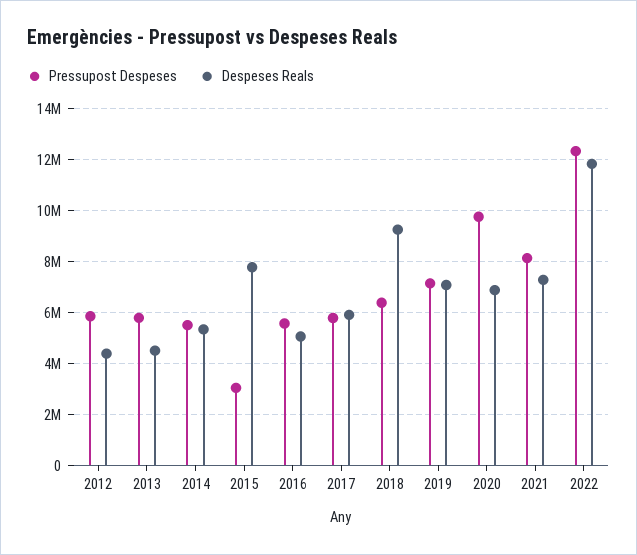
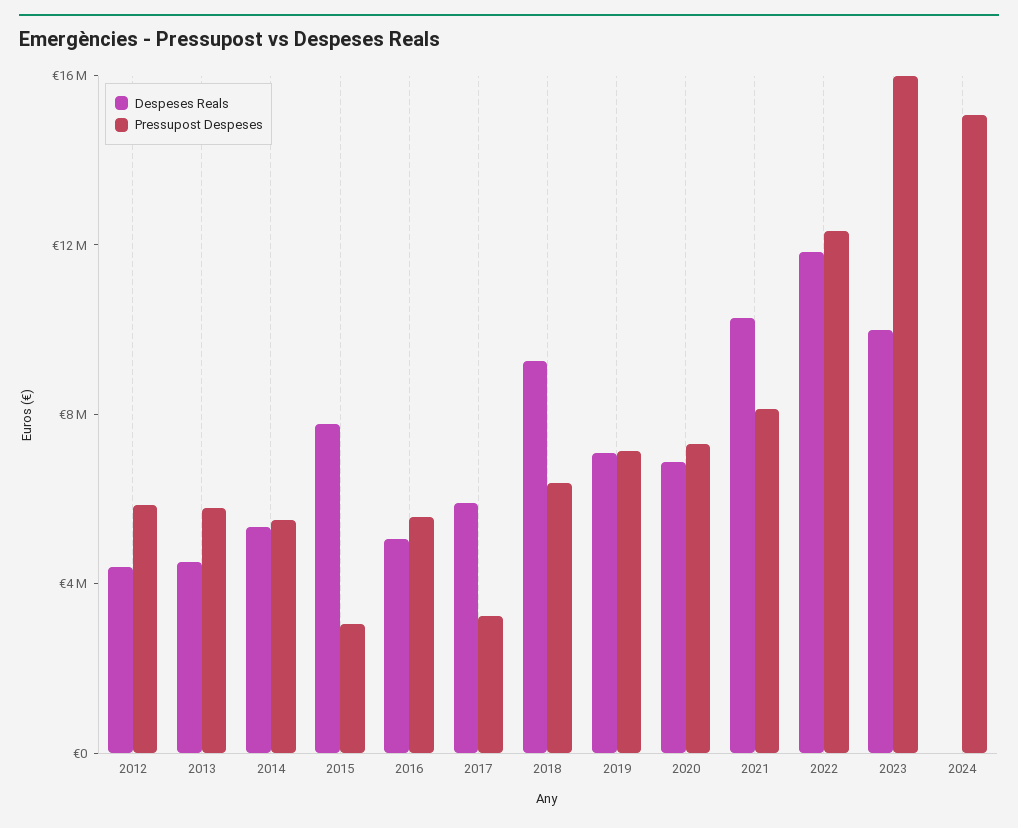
Pressupost Despeses, 2017: 5750000 -> 3000000
Pressupost Despeses, 2020: 9750000 -> 7000000
Despeses Reals, 2021: 7250000 -> 10000000
Despeses Reals, 2023: none -> 10000000
Pressupost Despeses, 2023: none -> 16000000
Despeses Reals, 2024: none -> 0
Pressupost Despeses, 2024: none -> 15000000

